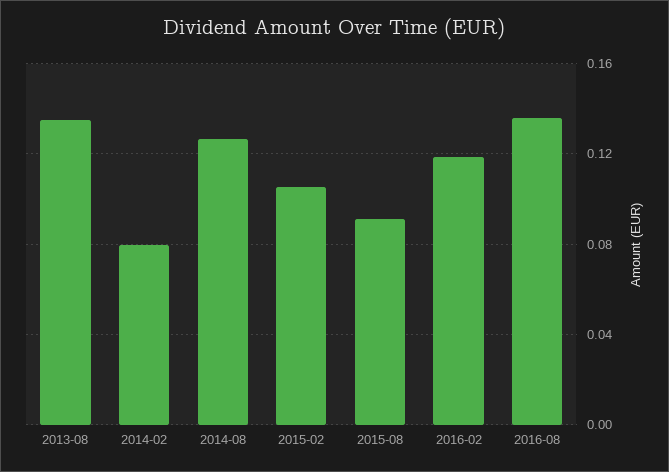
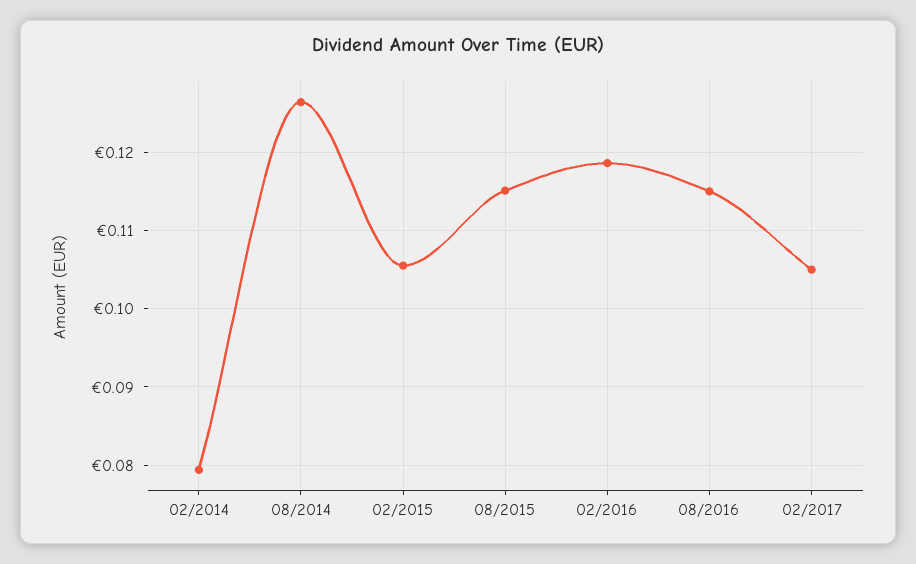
2013-08: 0.135 -> none
2015-08: 0.09 -> 0.115
2016-08: 0.135 -> 0.115
02/2017: none -> 0.105

